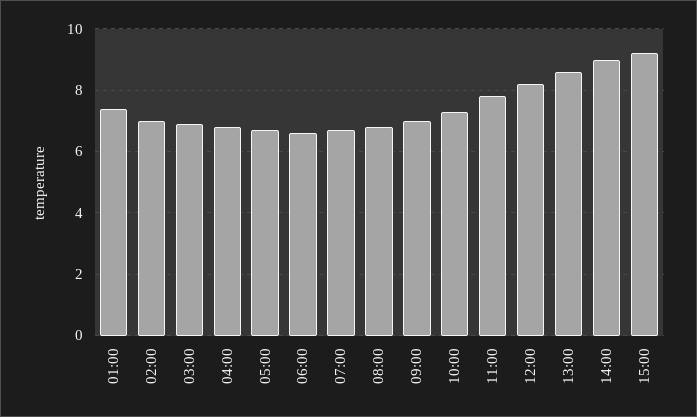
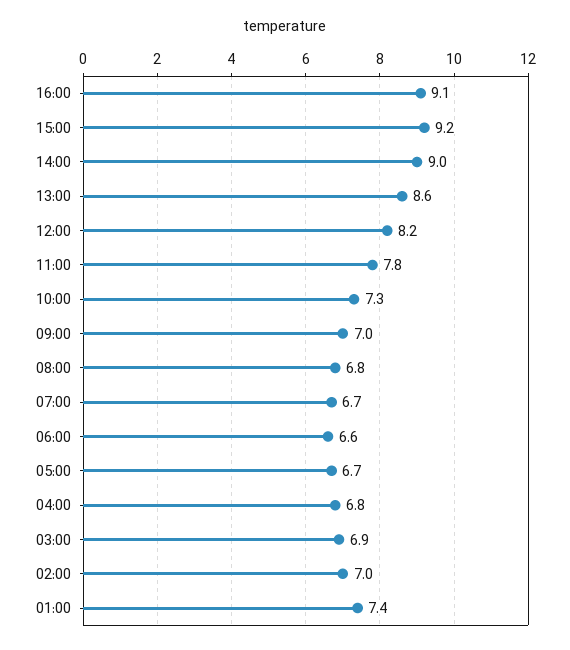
16:00: none -> 9.1

